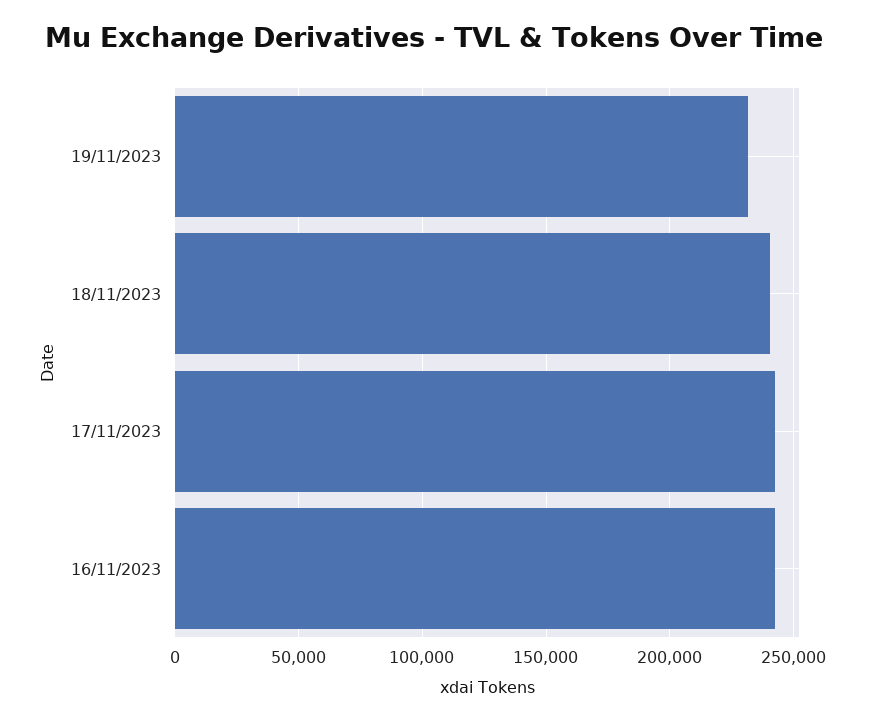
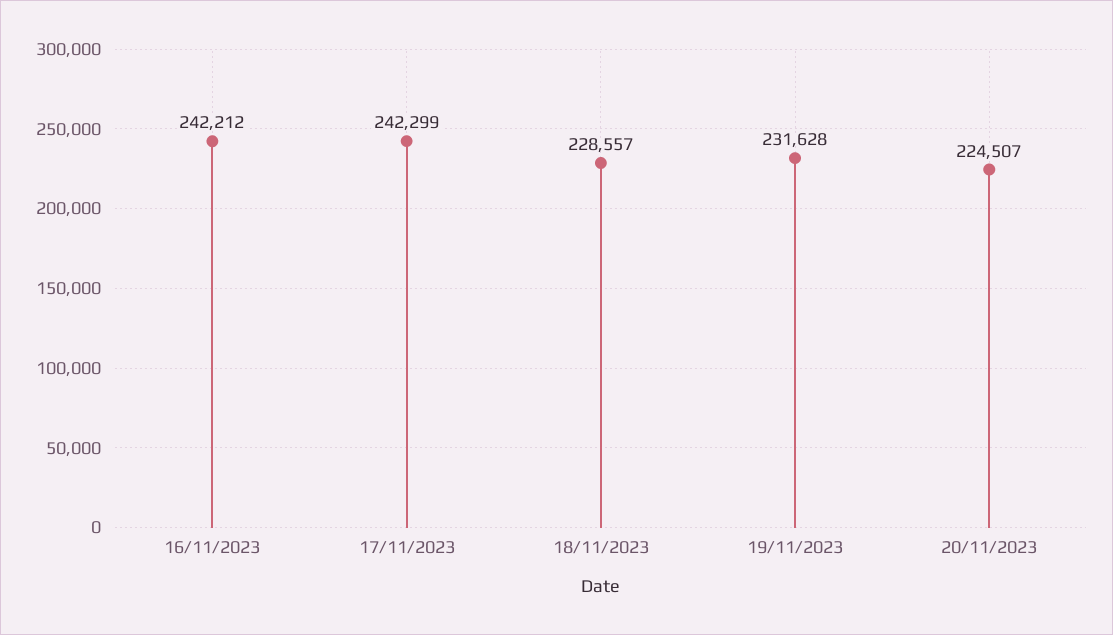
18/11/2023: 240000 -> 228557
20/11/2023: none -> 224507

